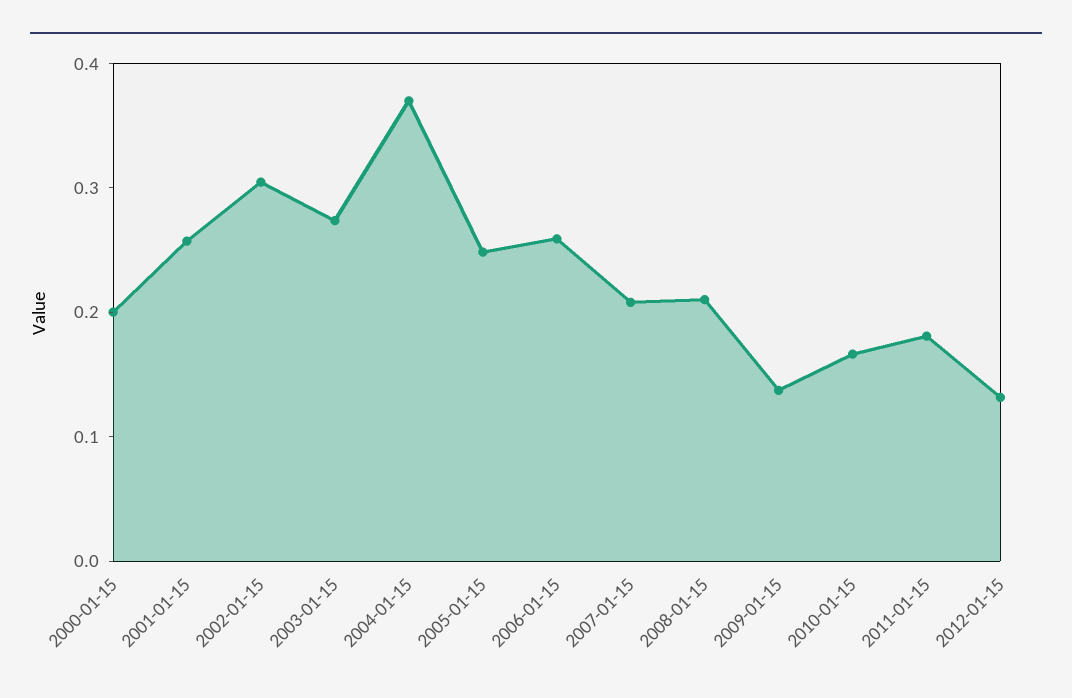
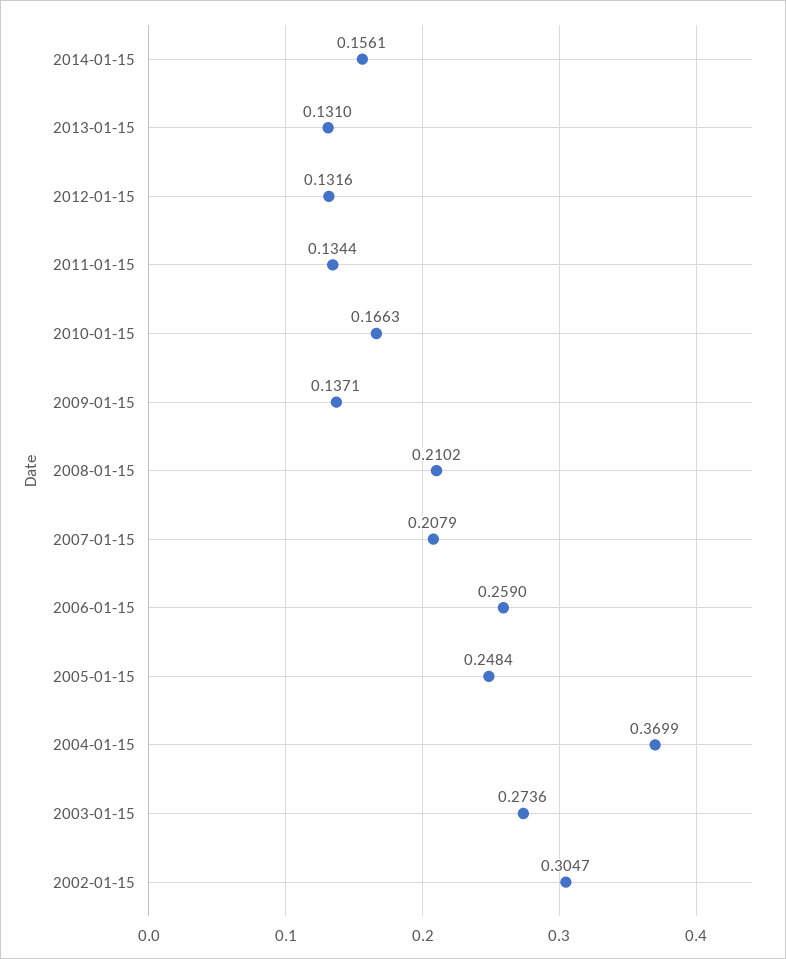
2000-01-15: 0.2 -> none
2001-01-15: 0.26 -> none
2011-01-15: 0.18 -> 0.1344
2014-01-15: none -> 0.1561
2013-01-15: none -> 0.131

